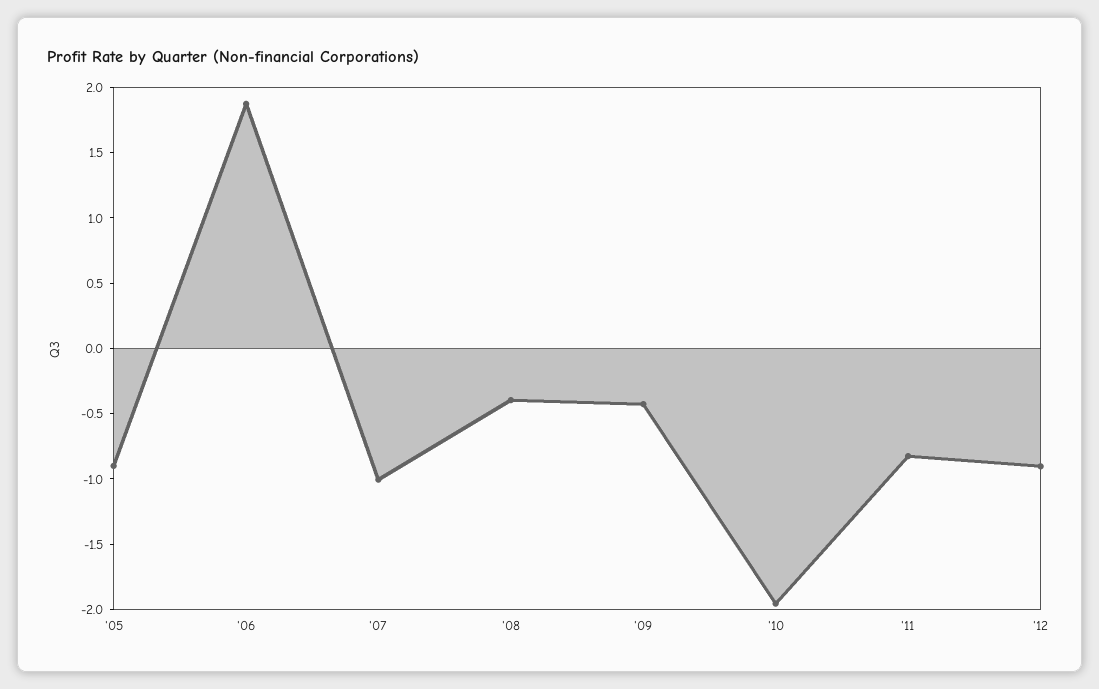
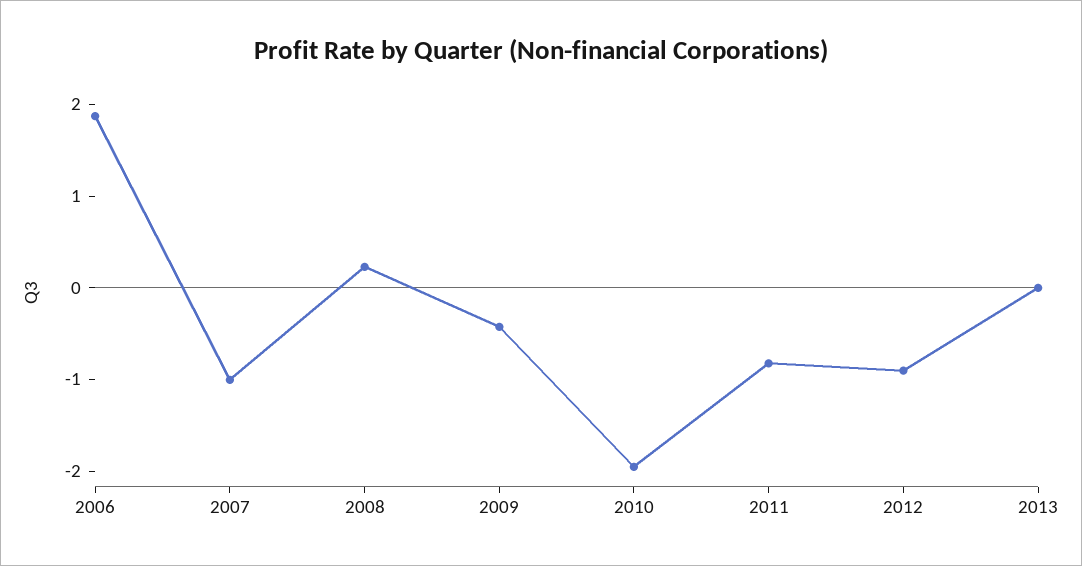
'05: -0.9 -> none
'08: -0.4 -> 0.2
2013: none -> 0

